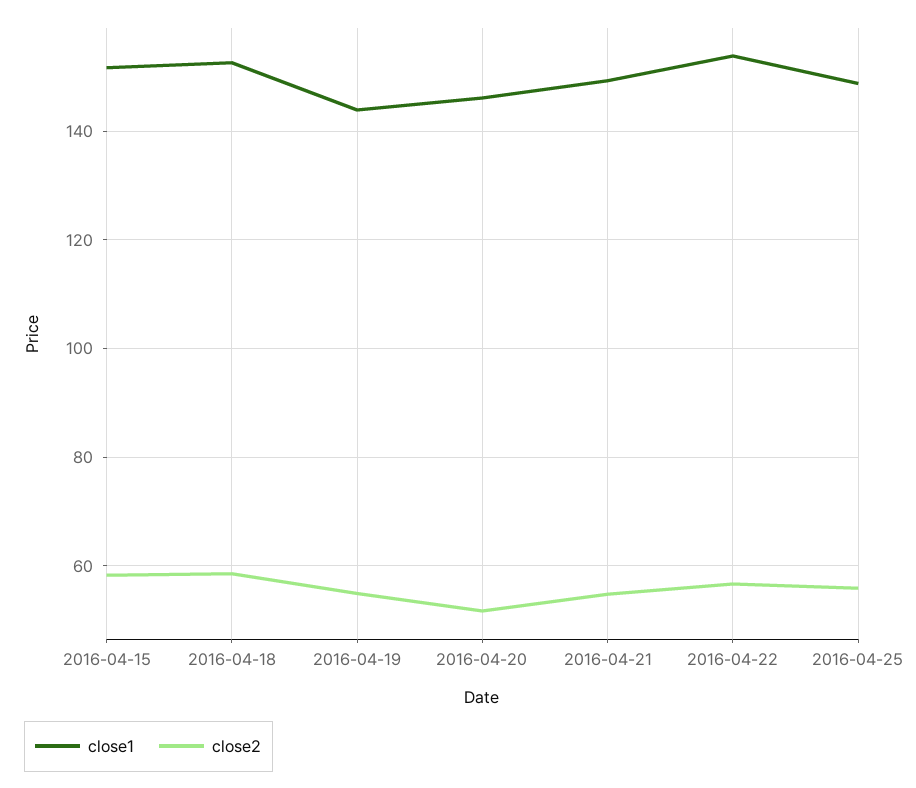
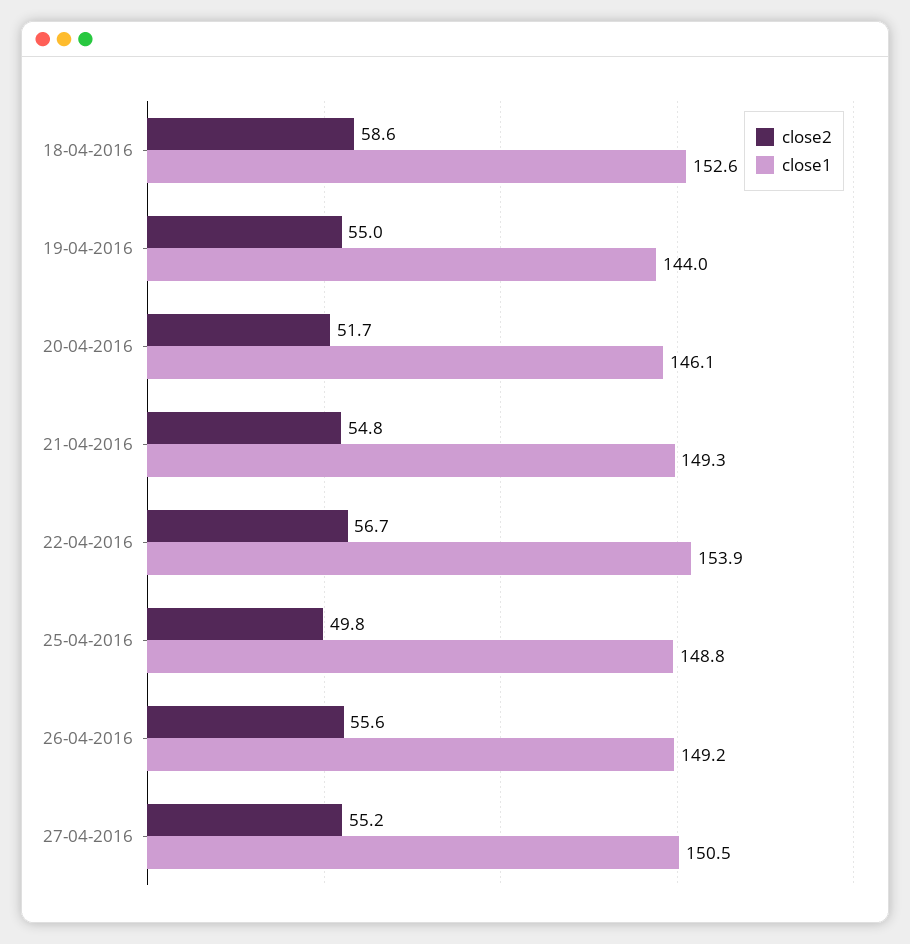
close1, 2016-04-15: 152 -> none
close2, 2016-04-15: 58 -> none
close2, 2016-04-25: 56 -> 49.8
close2, 26-04-2016: none -> 55.6
close1, 26-04-2016: none -> 149.2
close2, 27-04-2016: none -> 55.2
close1, 27-04-2016: none -> 150.5

